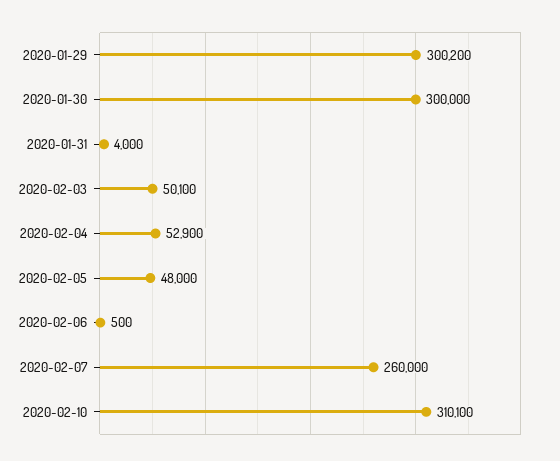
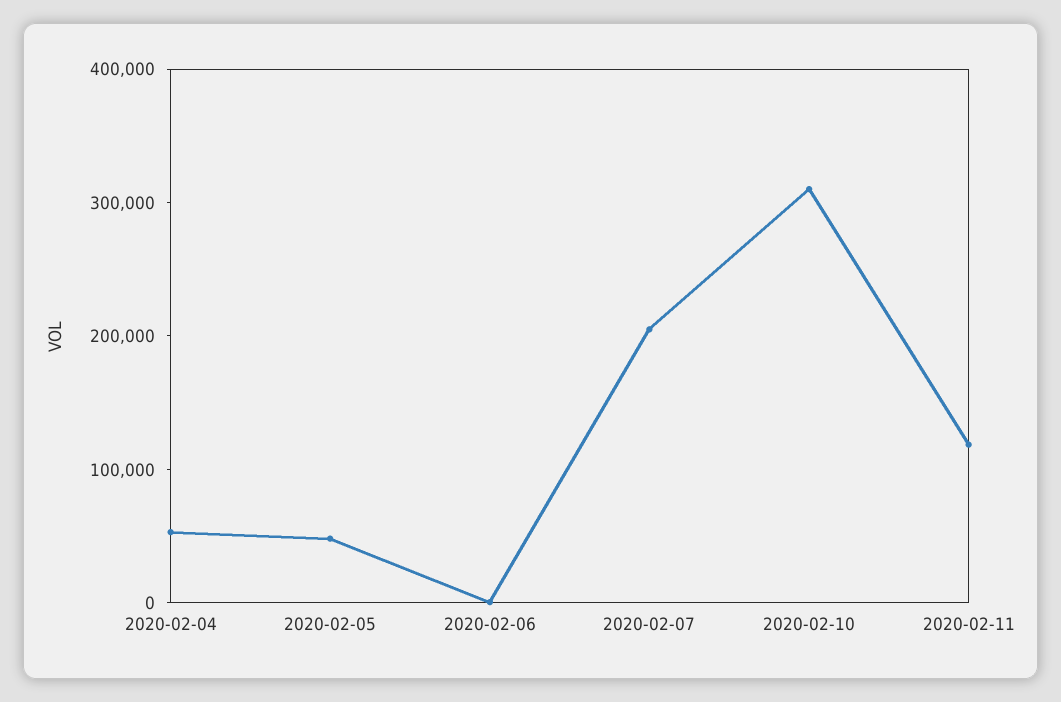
2020-01-29: 300200 -> none
2020-01-30: 300000 -> none
2020-01-31: 4000 -> none
2020-02-03: 50100 -> none
2020-02-07: 260000 -> 200000
2020-02-11: none -> 120000

